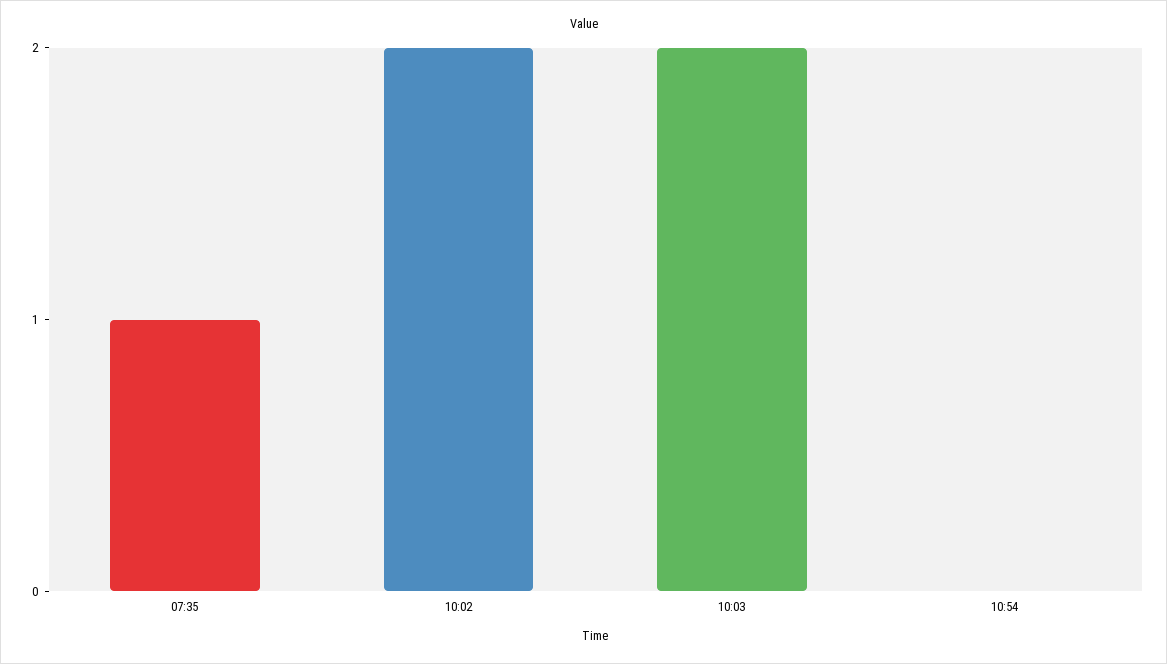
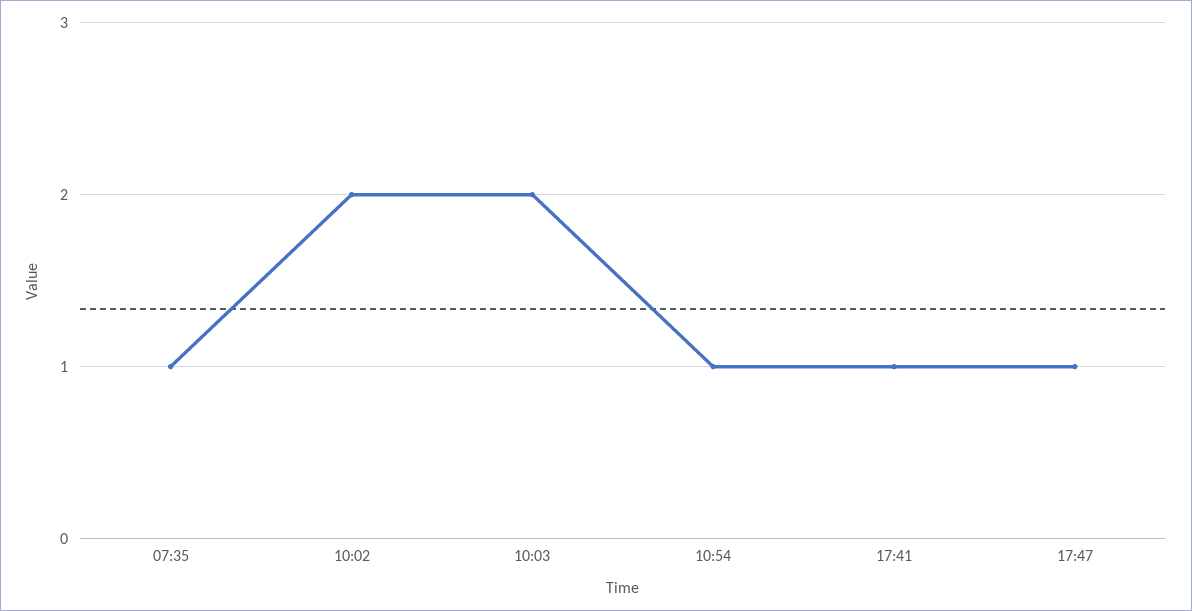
10:54: 0 -> 1
17:41: none -> 1
17:47: none -> 1

